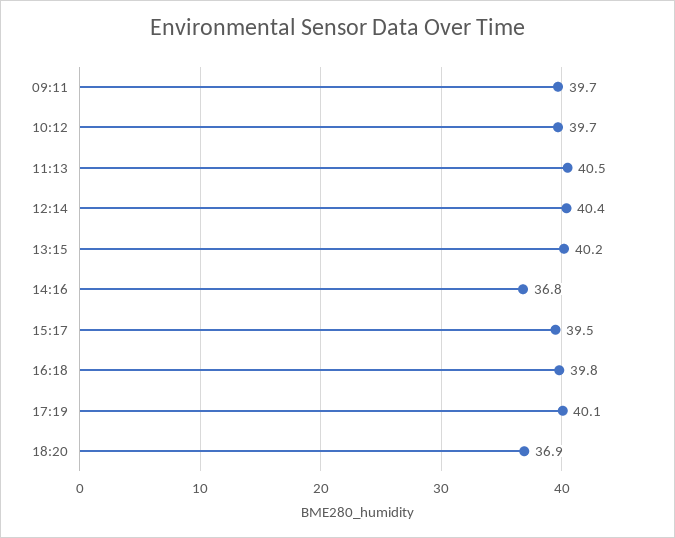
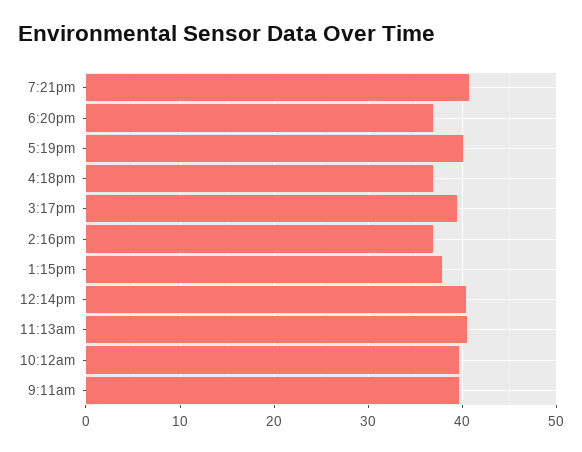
13:15: 40.2 -> 38
16:18: 39.8 -> 37
7:21pm: none -> 41

